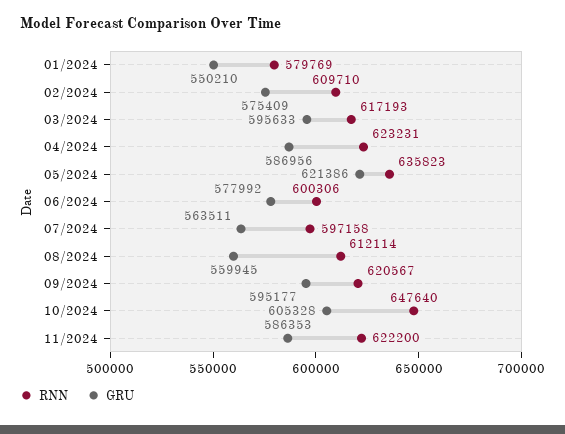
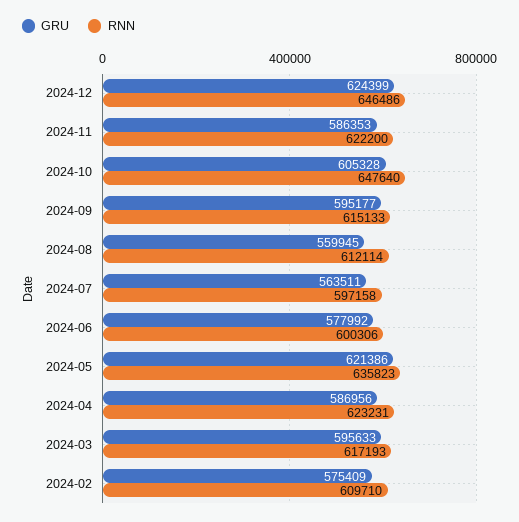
RNN, 01/2024: 579769 -> none
GRU, 01/2024: 550210 -> none
RNN, 09/2024: 620567 -> 615133
GRU, 2024-12: none -> 624399
RNN, 2024-12: none -> 646486

